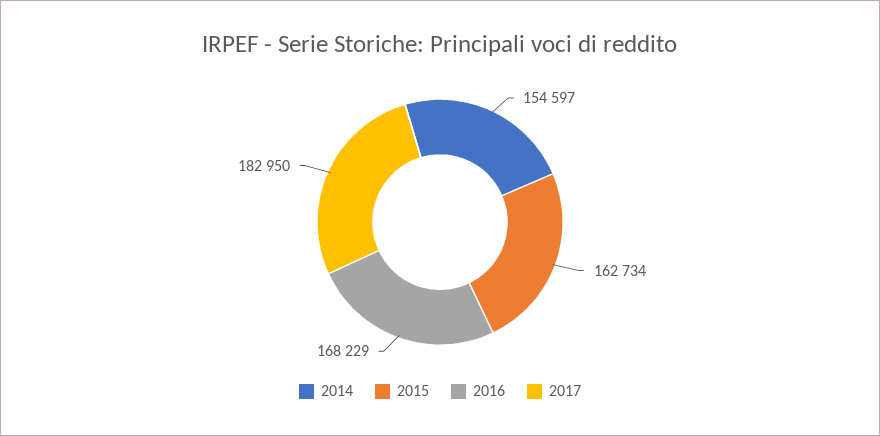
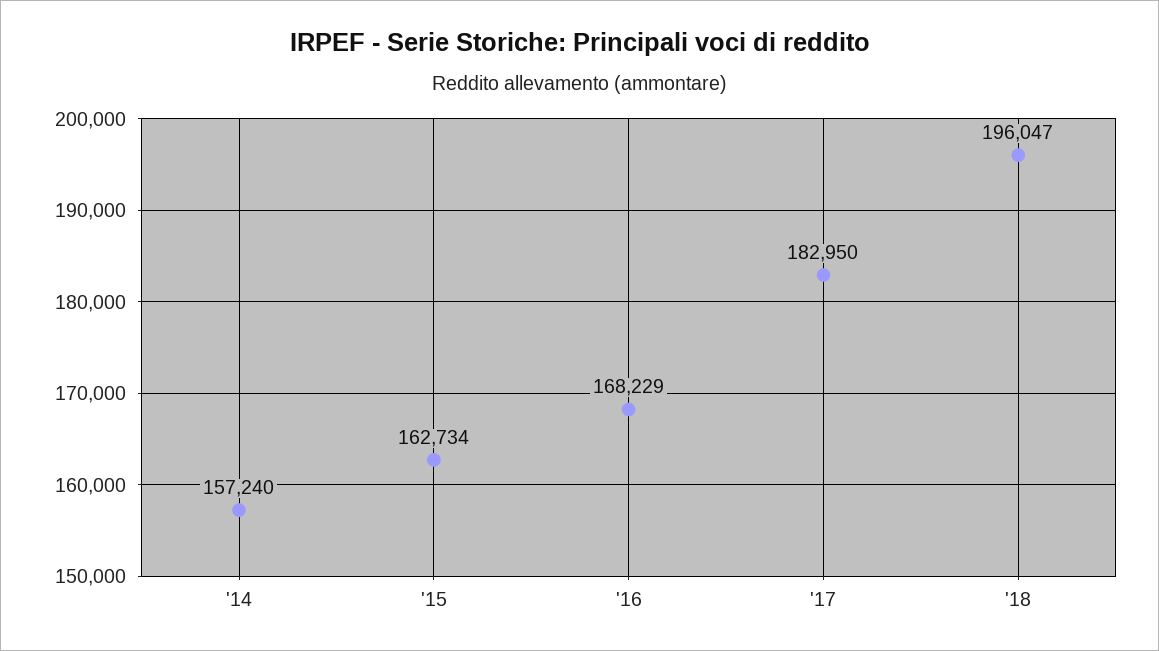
2014: 154597 -> 157240
'18: none -> 196047

